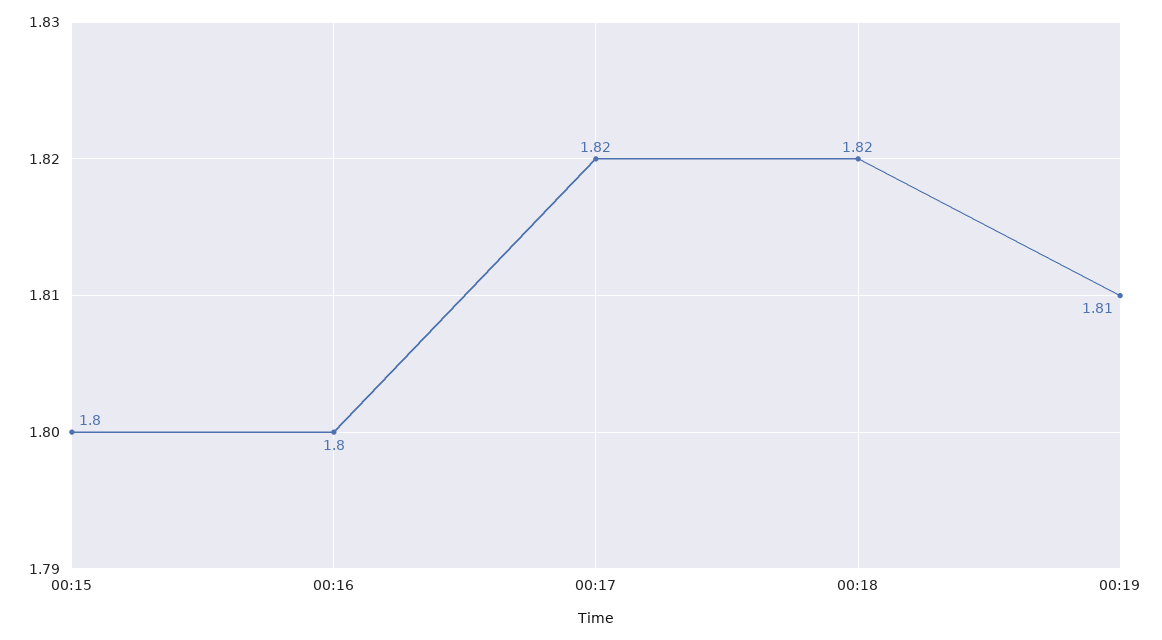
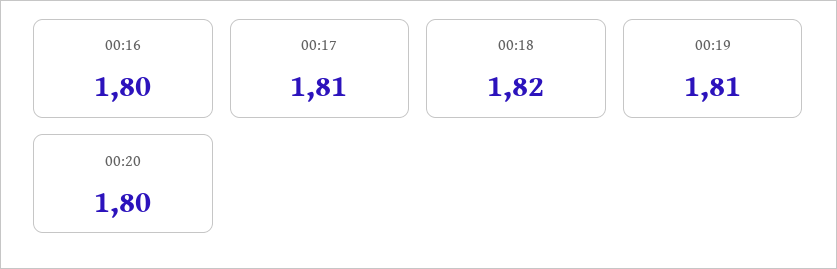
00:15: 1.8 -> none
00:17: 1.82 -> 1.81
00:20: none -> 1.8

